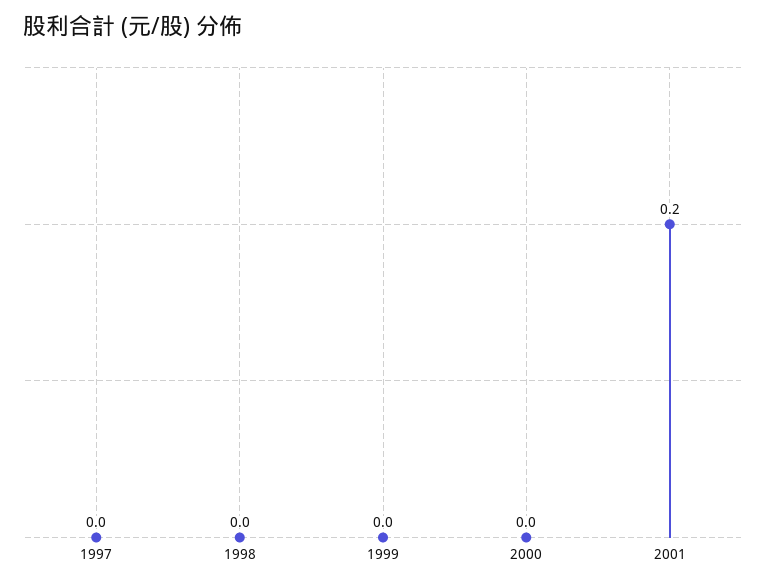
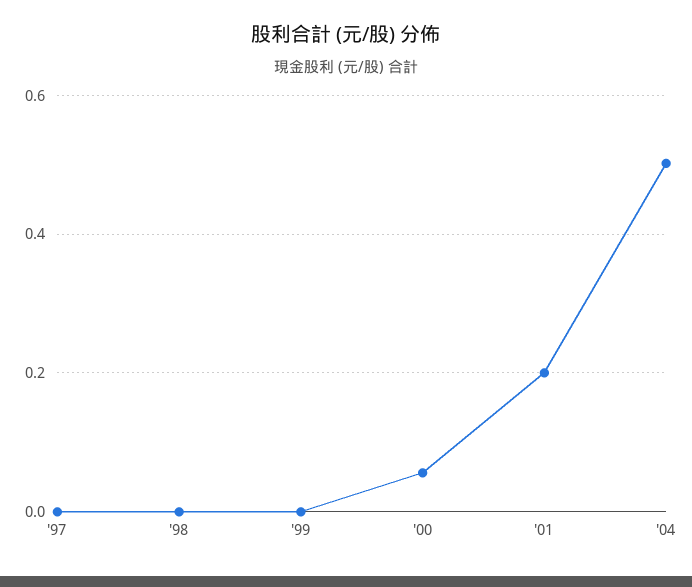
2000: 0 -> 0.06
'04: none -> 0.5

